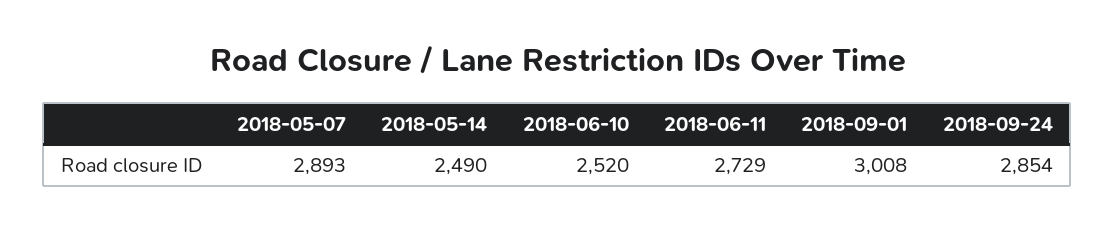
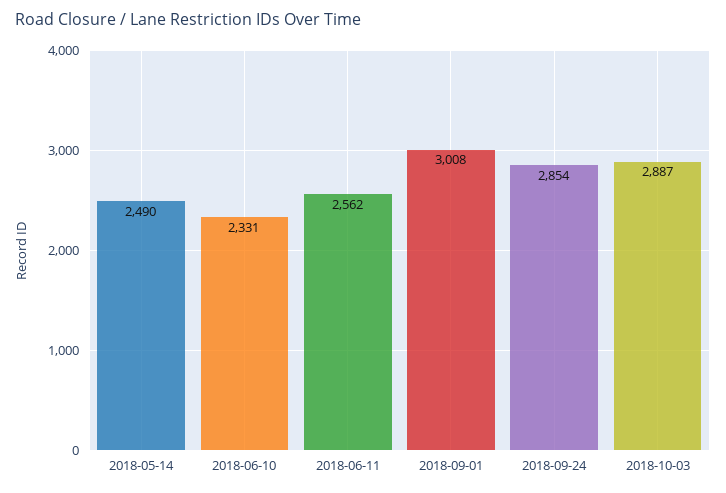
2018-05-07: 2893 -> none
2018-06-10: 2520 -> 2331
2018-06-11: 2729 -> 2562
2018-10-03: none -> 2887

